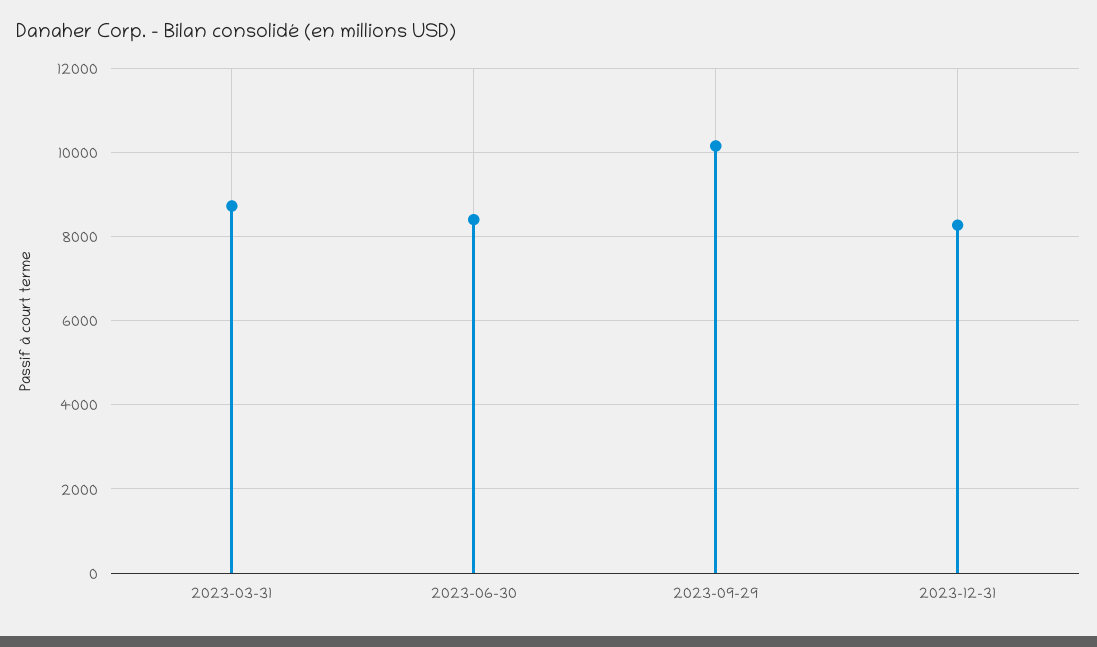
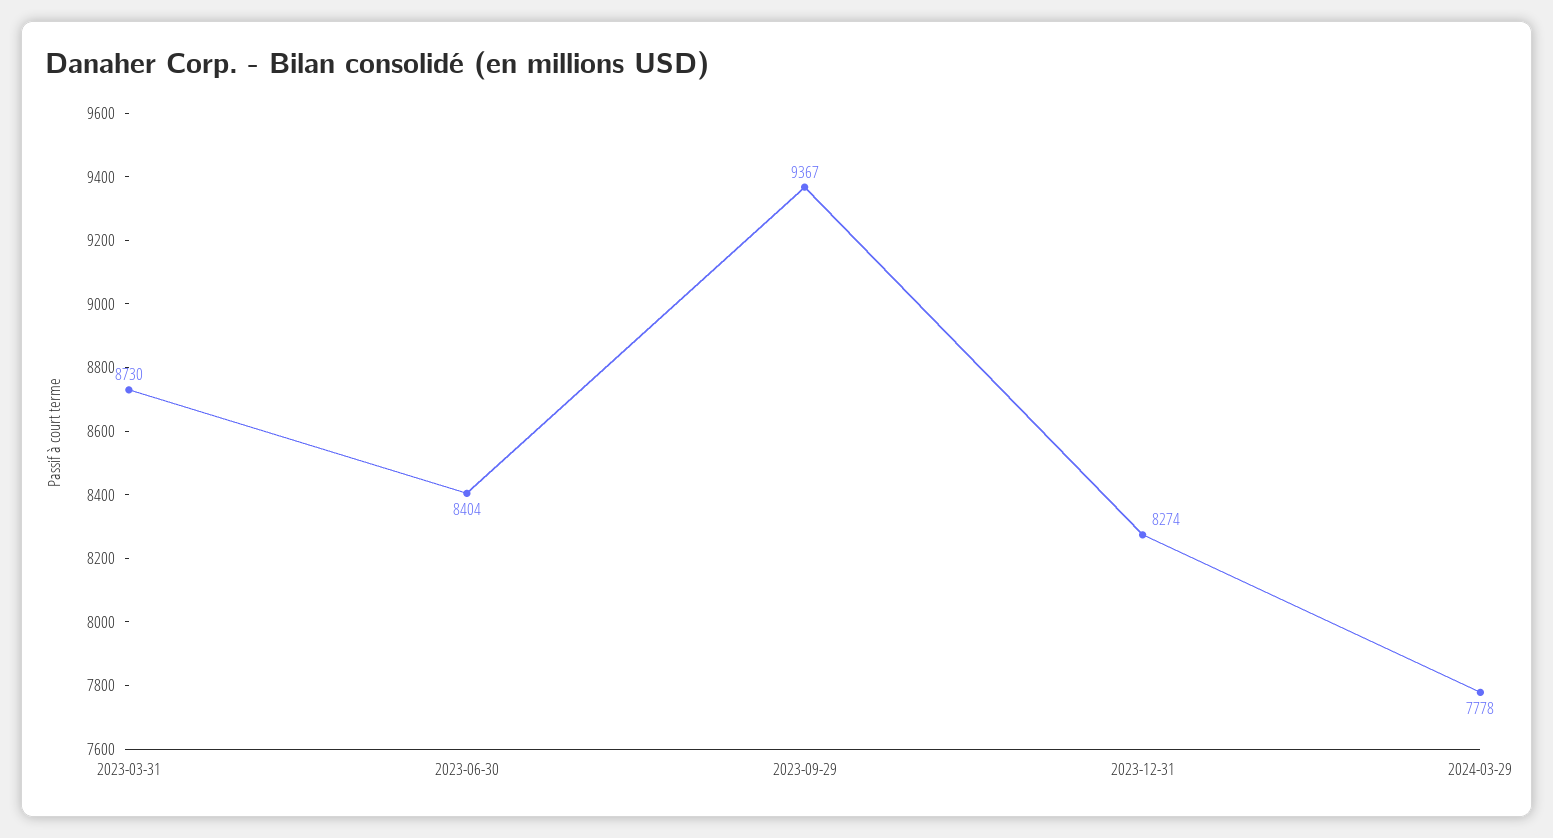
2023-09-29: 10200 -> 9367
2024-03-29: none -> 7778

